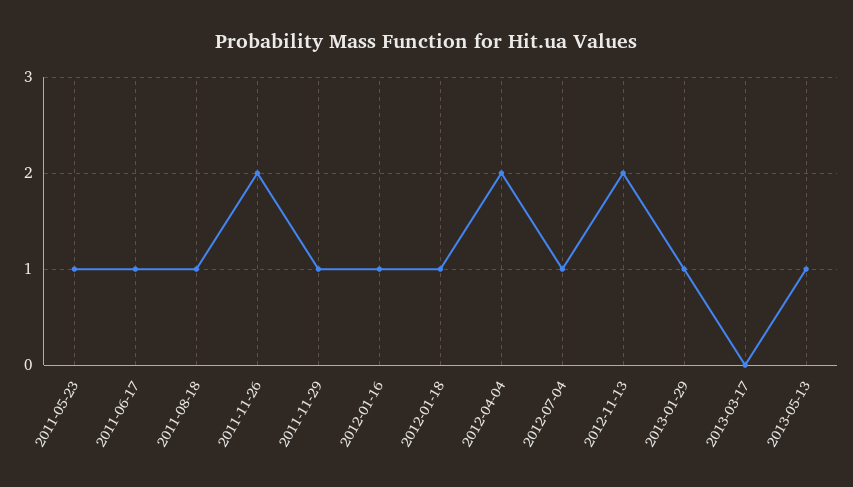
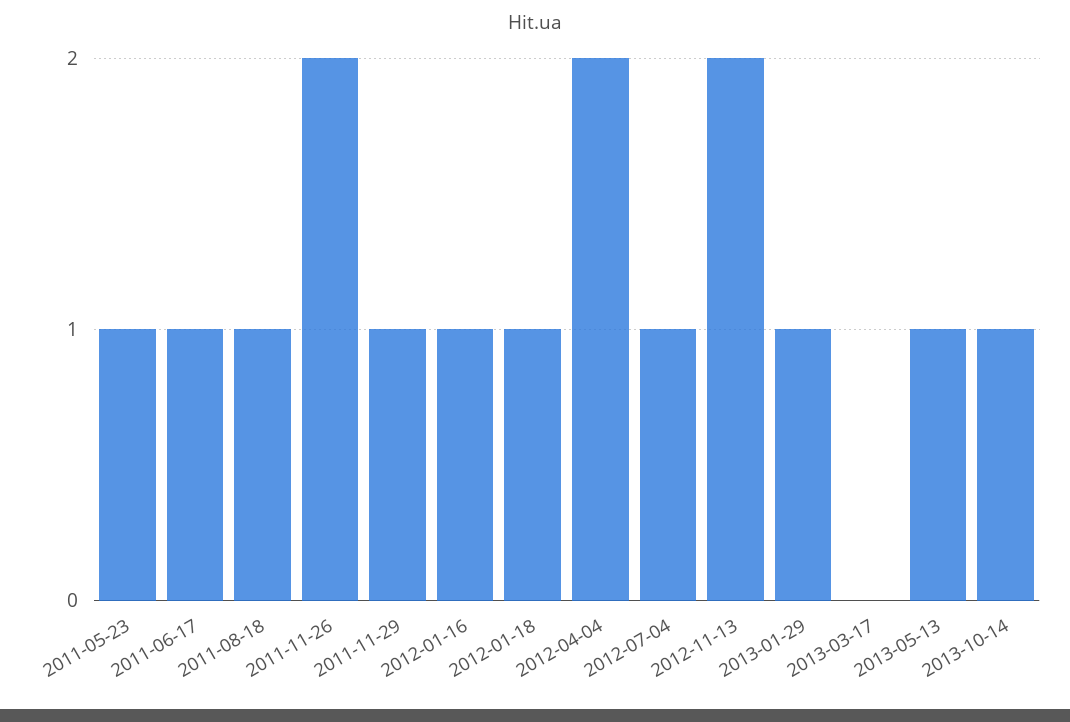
2013-10-14: none -> 1

